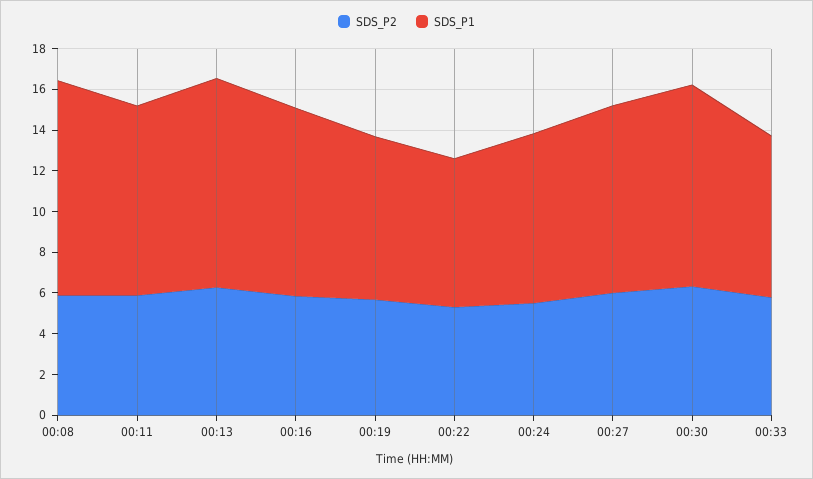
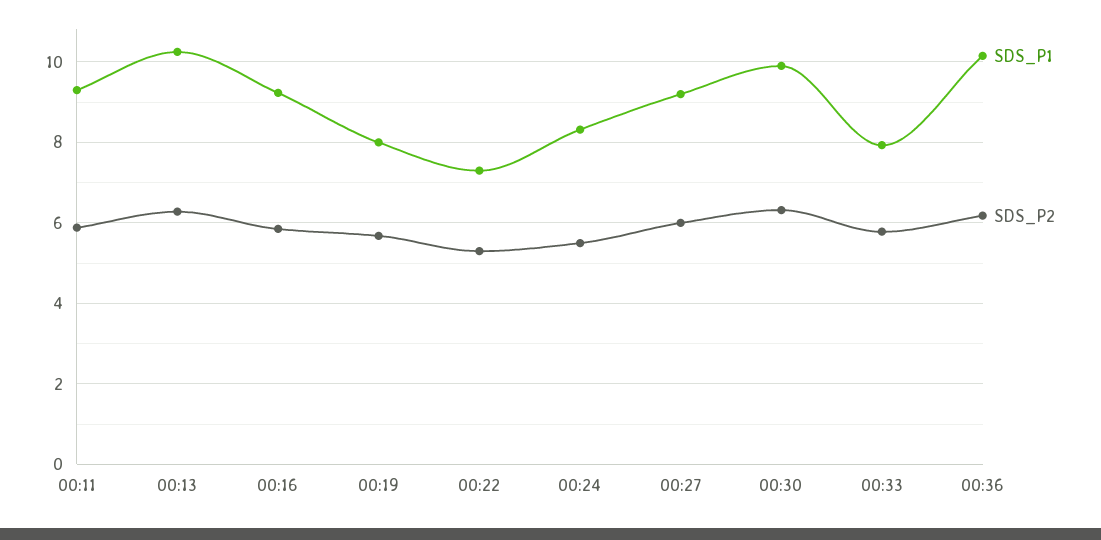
SDS_P2, 00:08: 6 -> none
SDS_P1, 00:08: 10.5 -> none
SDS_P1, 00:36: none -> 10.2
SDS_P2, 00:36: none -> 6.2

